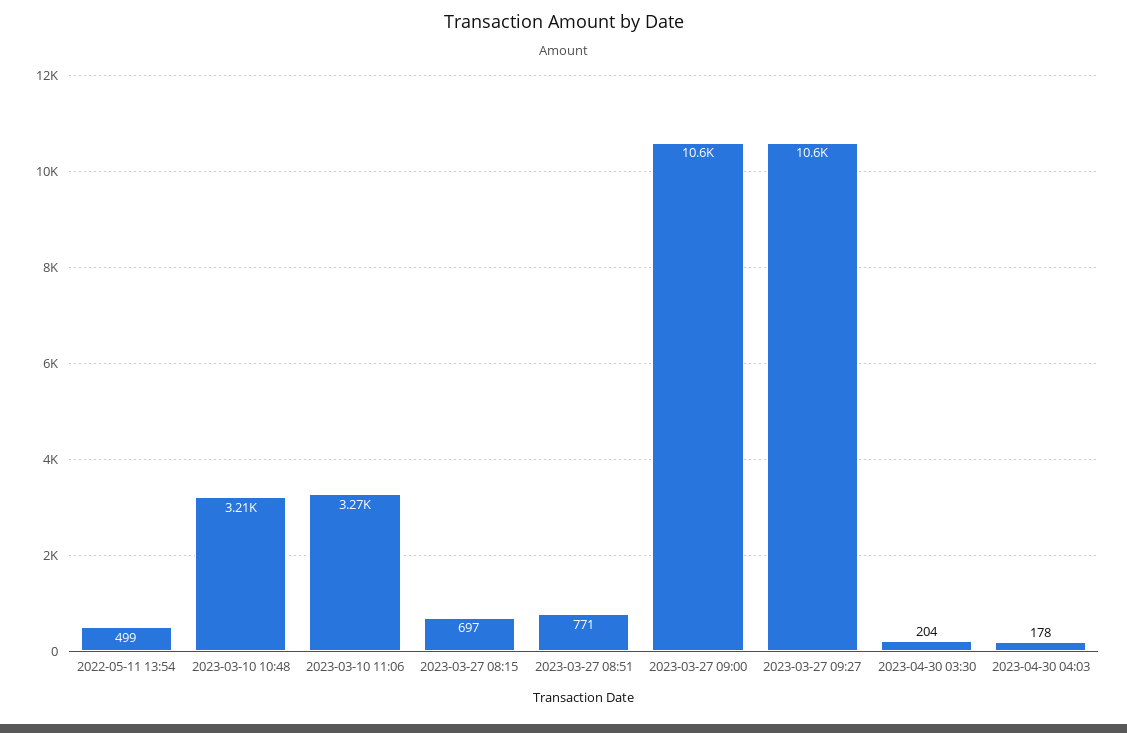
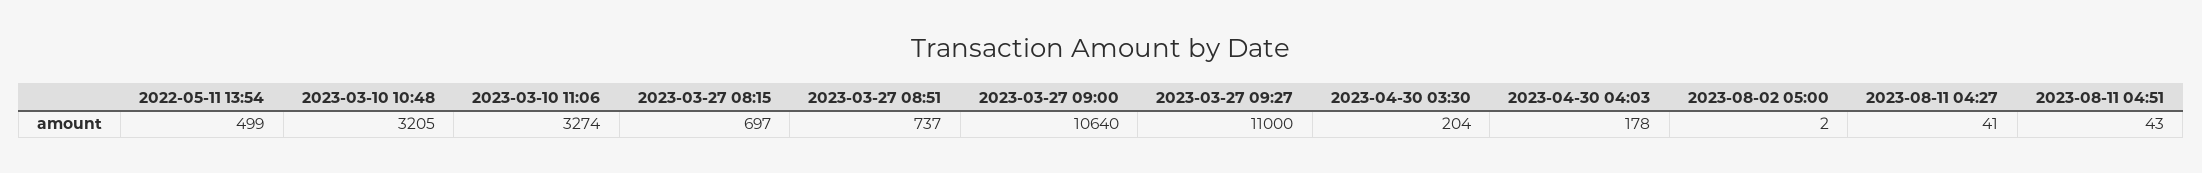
2023-03-27 08:51: 771 -> 737
2023-03-27 09:27: 10600 -> 11000
2023-08-02 05:00: none -> 2
2023-08-11 04:27: none -> 41
2023-08-11 04:51: none -> 43

